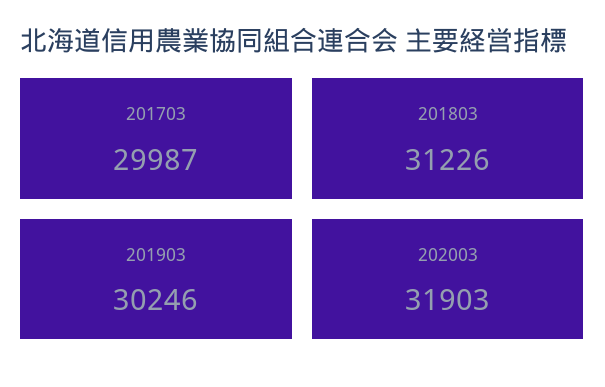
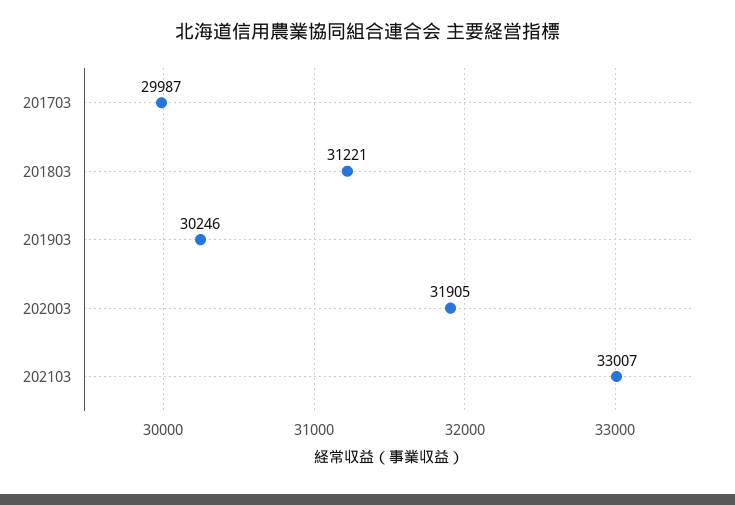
201803: 31226 -> 31221
202003: 31903 -> 31905
202103: none -> 33007

